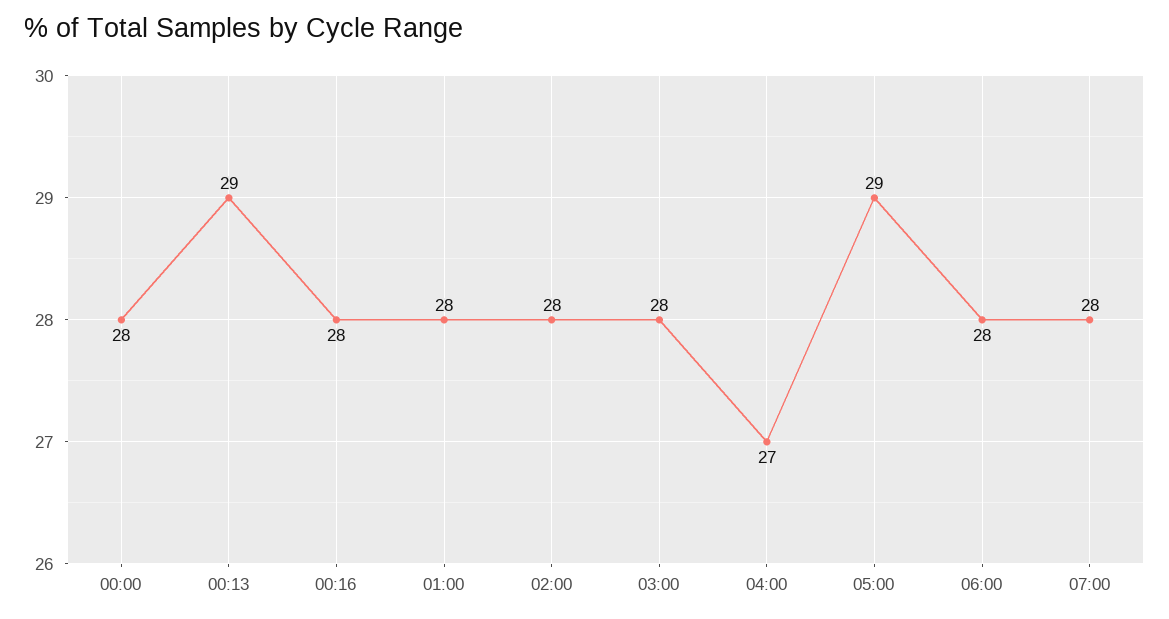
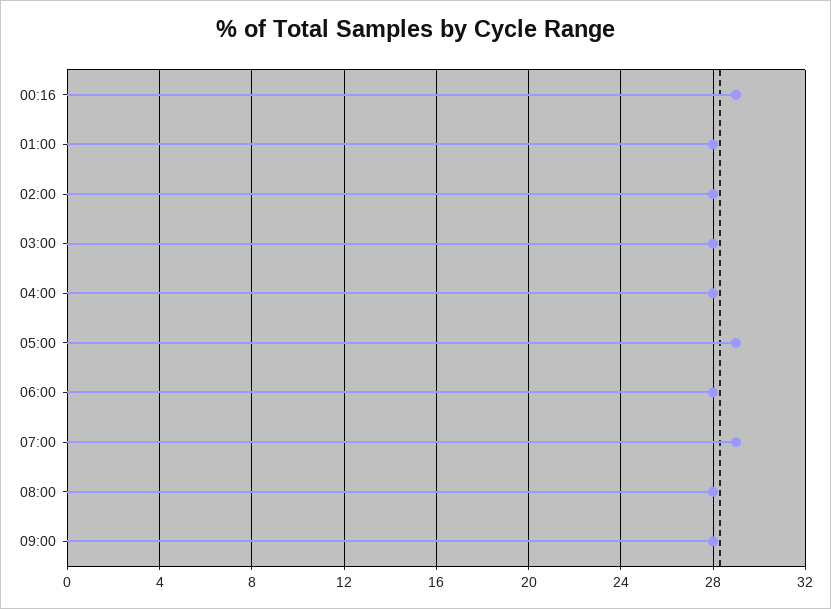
00:00: 28 -> none
00:13: 29 -> none
00:16: 28 -> 29
04:00: 27 -> 28
07:00: 28 -> 29
08:00: none -> 28
09:00: none -> 28

